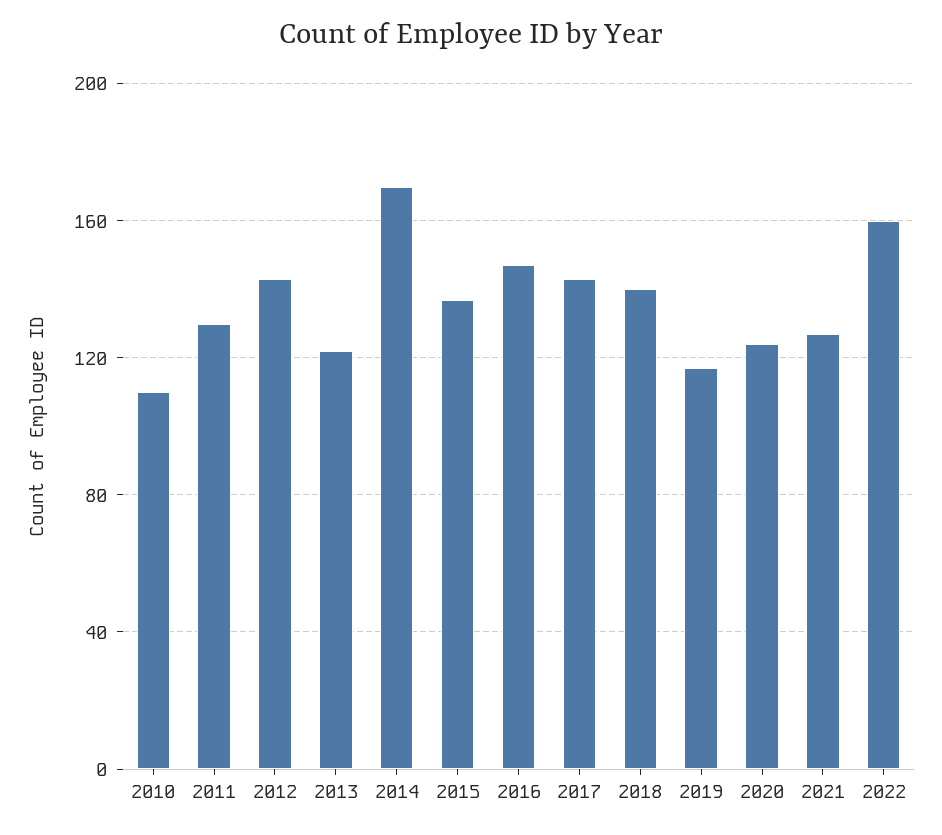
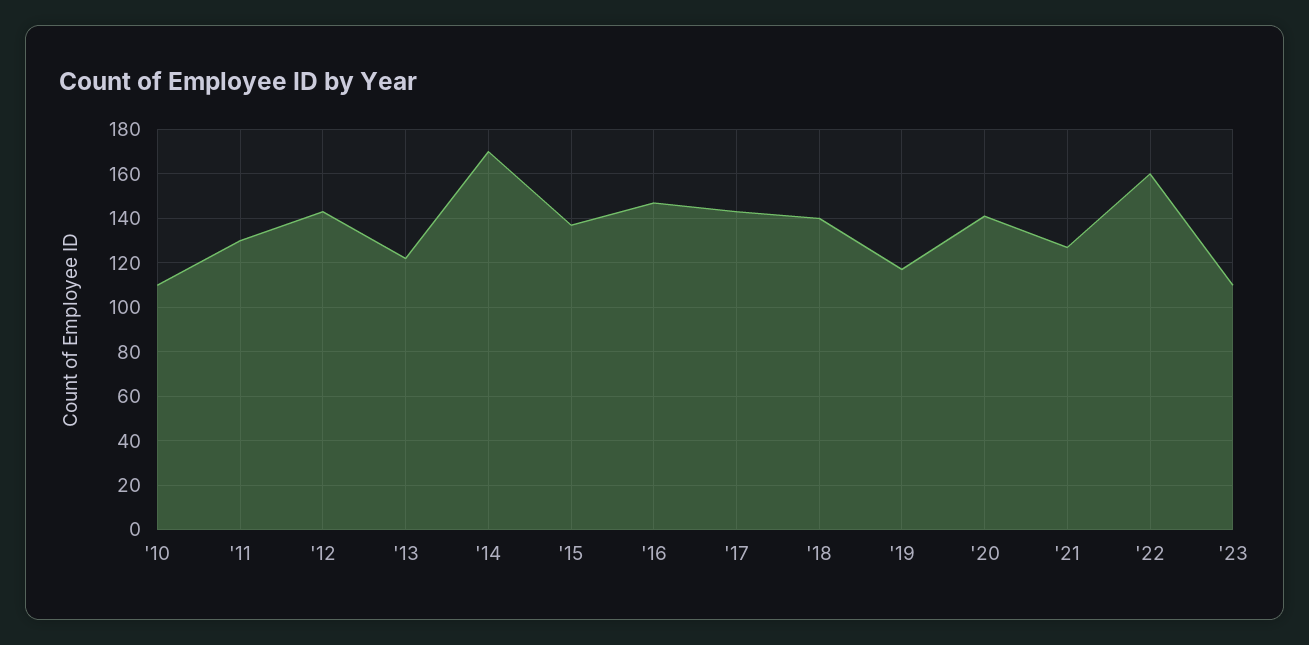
2020: 125 -> 140
'23: none -> 110

